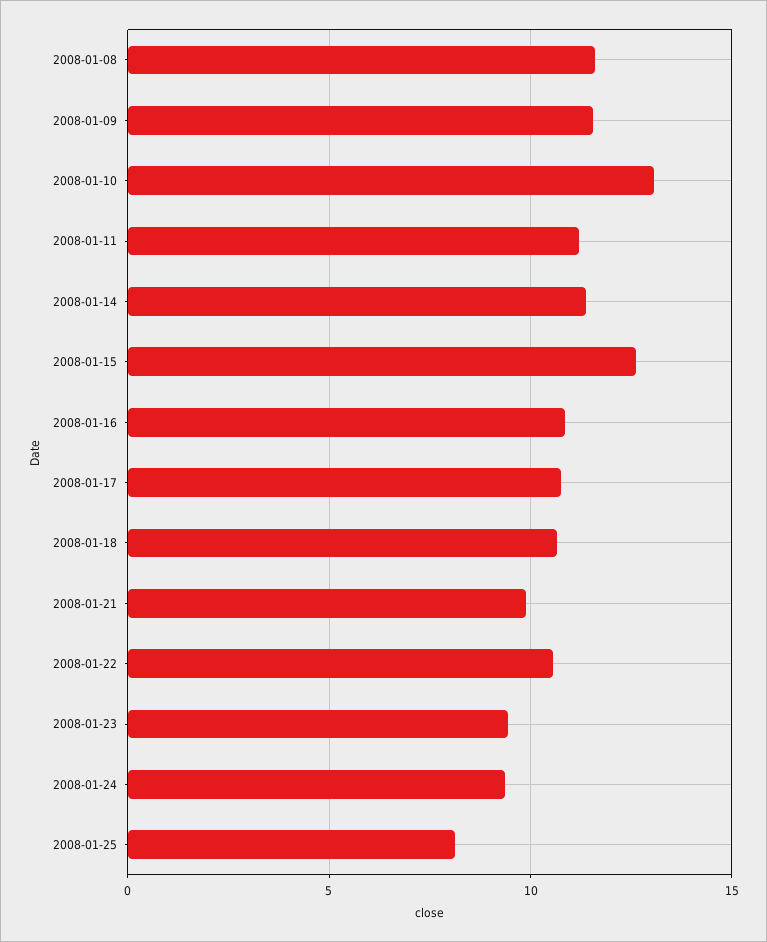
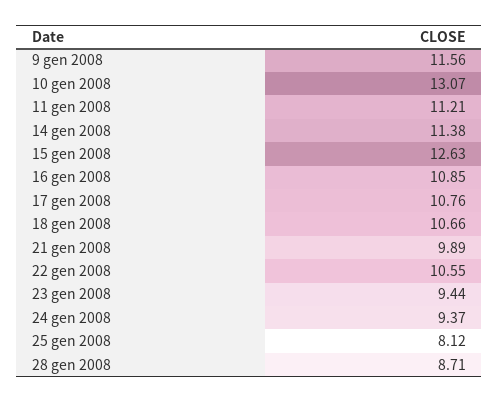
2008-01-08: 11.5 -> none
28 gen 2008: none -> 8.71

